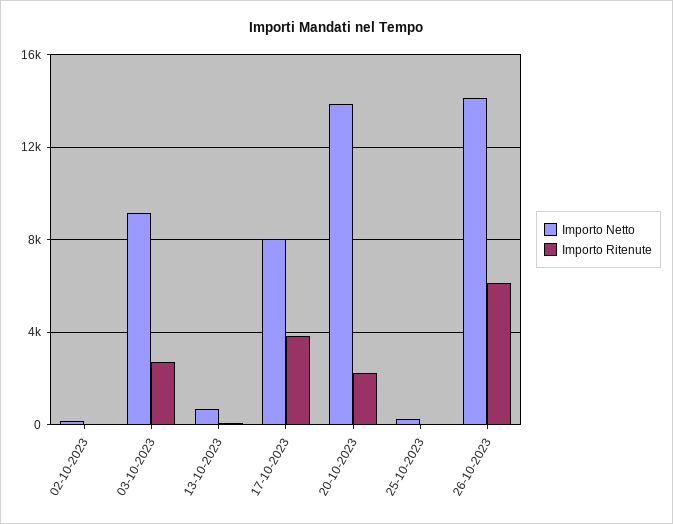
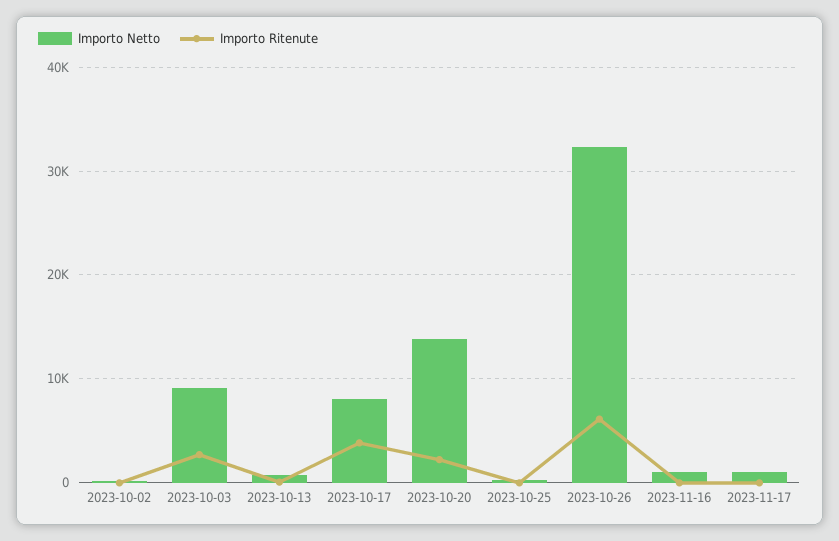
Importo Netto, 26-10-2023: 14000 -> 32000
Importo Netto, 2023-11-16: none -> 1000
Importo Ritenute, 2023-11-16: none -> 0
Importo Netto, 2023-11-17: none -> 1000
Importo Ritenute, 2023-11-17: none -> 0

